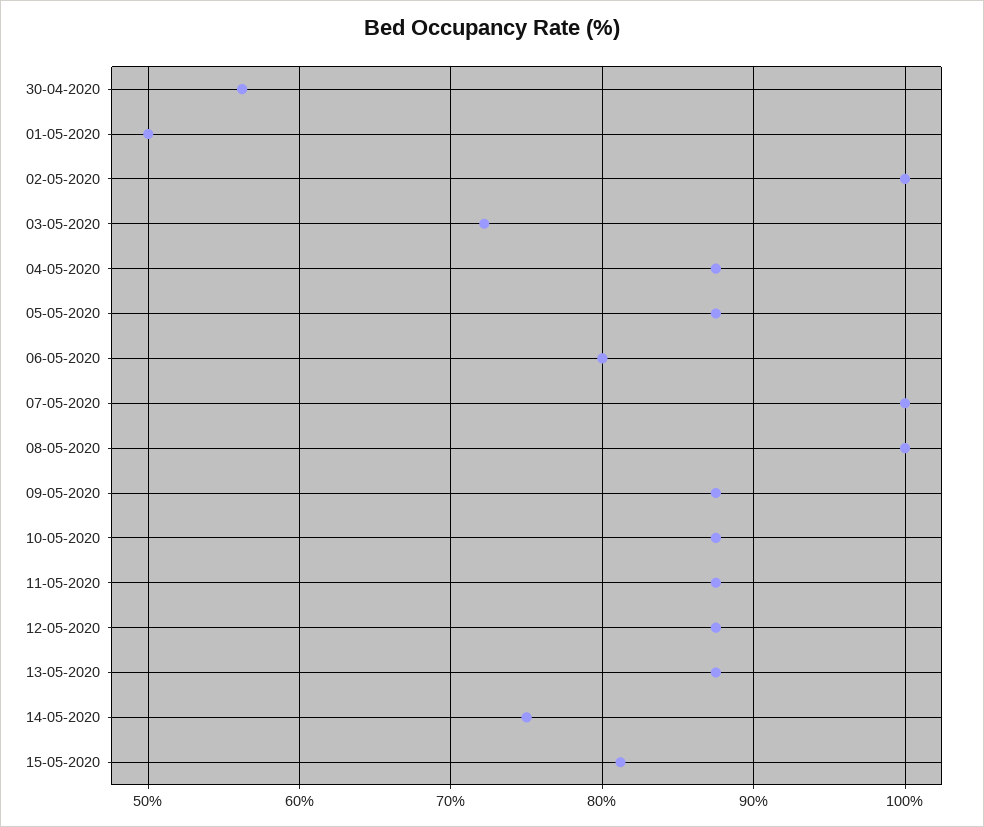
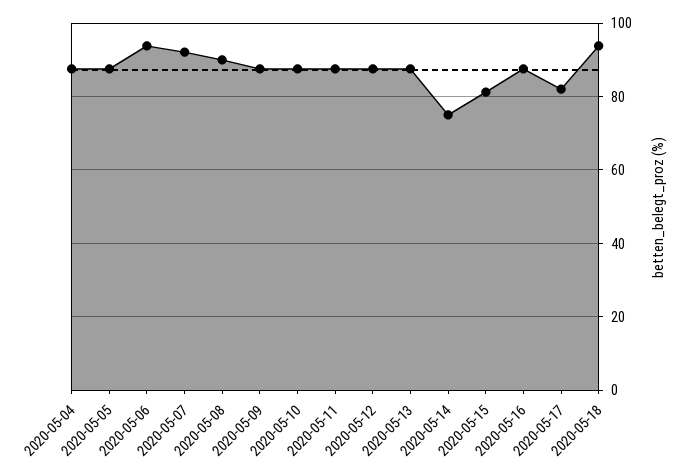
30-04-2020: 56 -> none
01-05-2020: 50 -> none
02-05-2020: 100 -> none
03-05-2020: 72 -> none
06-05-2020: 80 -> 94
07-05-2020: 100 -> 92
08-05-2020: 100 -> 90
2020-05-16: none -> 88
2020-05-17: none -> 82
2020-05-18: none -> 94

